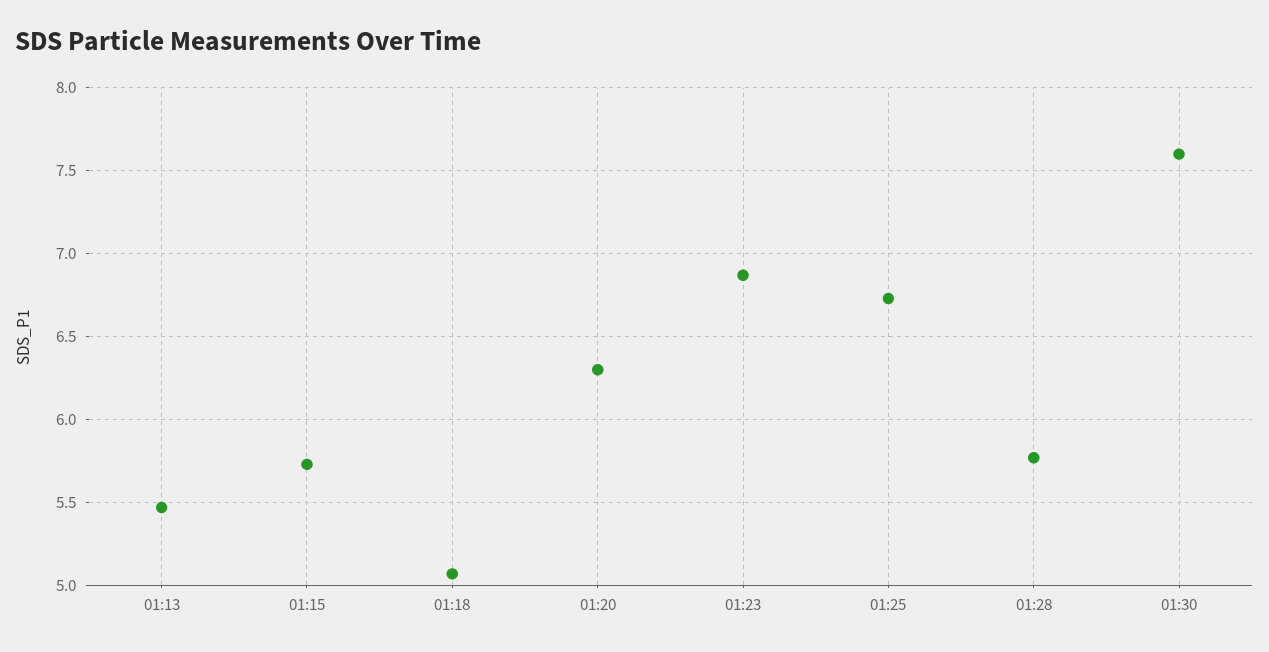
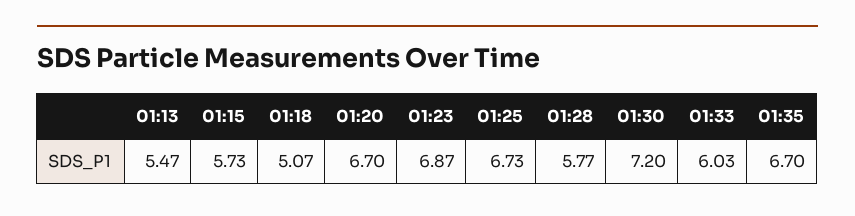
01:20: 6.3 -> 6.7
01:30: 7.6 -> 7.2
01:33: none -> 6.03
01:35: none -> 6.7

